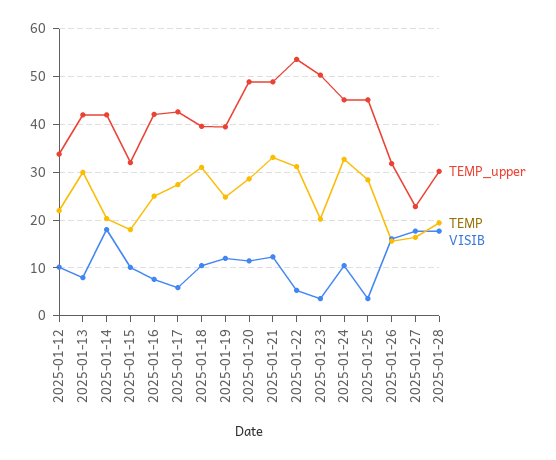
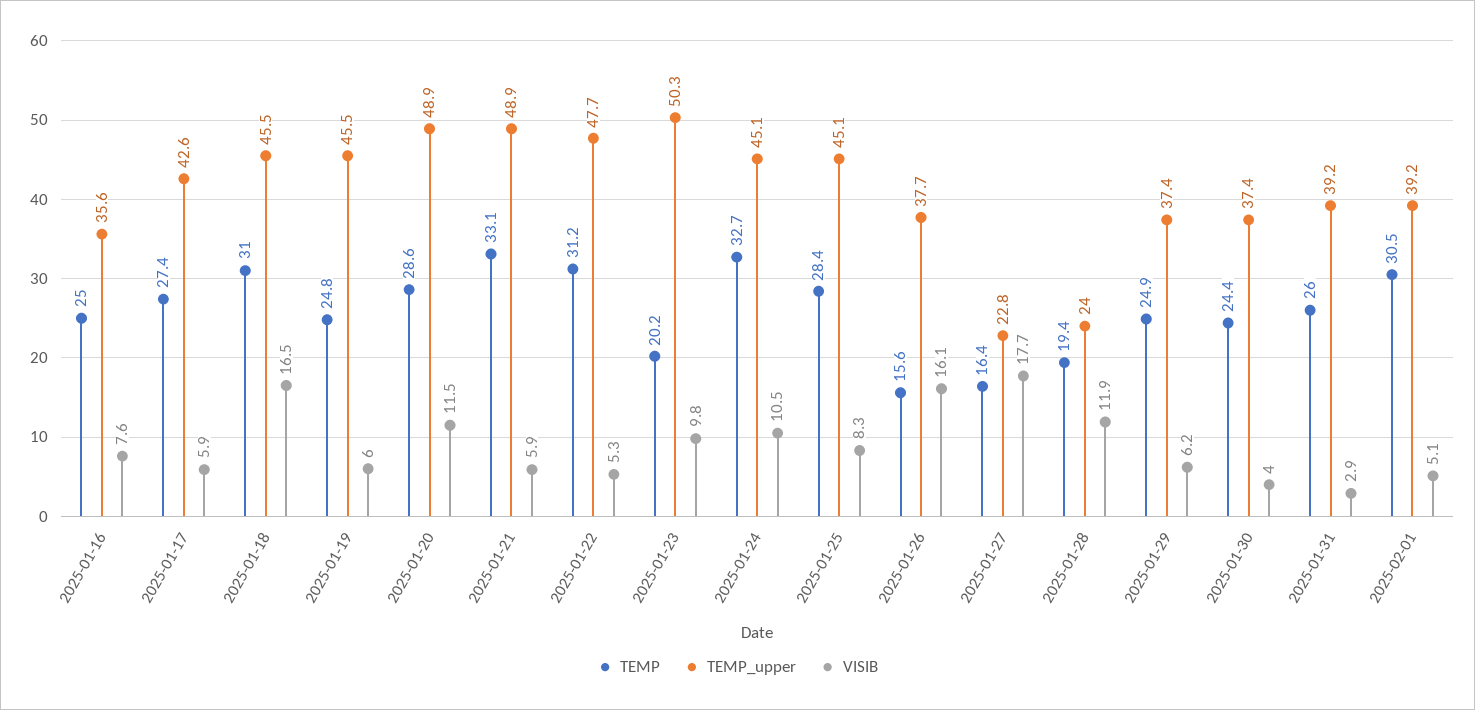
TEMP_upper, 2025-01-12: 34 -> none
TEMP, 2025-01-12: 22 -> none
VISIB, 2025-01-12: 10 -> none
TEMP_upper, 2025-01-13: 42 -> none
TEMP, 2025-01-13: 30 -> none
VISIB, 2025-01-13: 8 -> none
TEMP_upper, 2025-01-14: 42 -> none
TEMP, 2025-01-14: 20 -> none
VISIB, 2025-01-14: 18 -> none
TEMP_upper, 2025-01-15: 32 -> none
TEMP, 2025-01-15: 18 -> none
VISIB, 2025-01-15: 10 -> none
TEMP_upper, 2025-01-16: 42 -> 35.6
TEMP_upper, 2025-01-18: 40 -> 45.5
VISIB, 2025-01-18: 10 -> 16.5
TEMP_upper, 2025-01-19: 40 -> 45.5
VISIB, 2025-01-19: 12 -> 6
VISIB, 2025-01-21: 12 -> 5.9
TEMP_upper, 2025-01-22: 54 -> 47.7
VISIB, 2025-01-23: 4 -> 9.8
VISIB, 2025-01-25: 4 -> 8.3
TEMP_upper, 2025-01-26: 32 -> 37.7
TEMP_upper, 2025-01-28: 30 -> 24
VISIB, 2025-01-28: 18 -> 11.9
TEMP, 2025-01-29: none -> 24.9
TEMP_upper, 2025-01-29: none -> 37.4
VISIB, 2025-01-29: none -> 6.2
TEMP, 2025-01-30: none -> 24.4
TEMP_upper, 2025-01-30: none -> 37.4
VISIB, 2025-01-30: none -> 4
TEMP, 2025-01-31: none -> 26
TEMP_upper, 2025-01-31: none -> 39.2
VISIB, 2025-01-31: none -> 2.9
TEMP, 2025-02-01: none -> 30.5
TEMP_upper, 2025-02-01: none -> 39.2
VISIB, 2025-02-01: none -> 5.1

